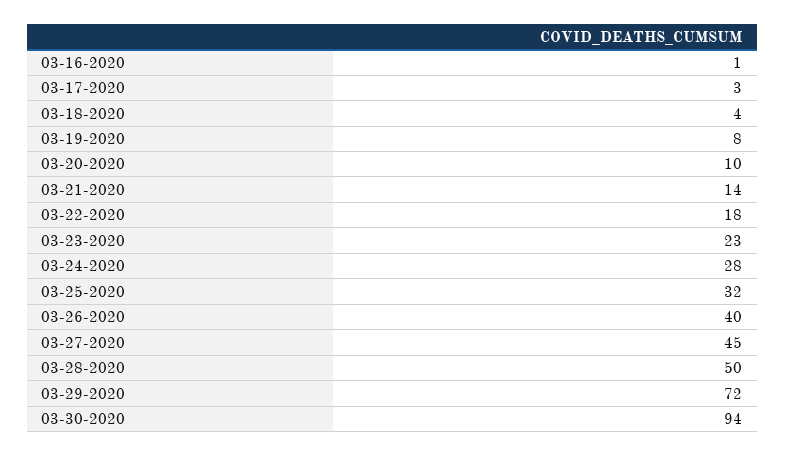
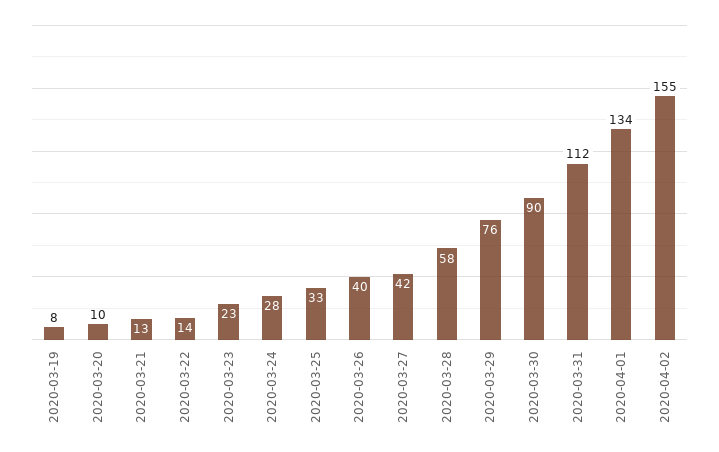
03-16-2020: 1 -> none
03-17-2020: 3 -> none
03-18-2020: 4 -> none
03-21-2020: 14 -> 13
03-22-2020: 18 -> 14
03-25-2020: 32 -> 33
03-27-2020: 45 -> 42
03-28-2020: 50 -> 58
03-29-2020: 72 -> 76
03-30-2020: 94 -> 90
2020-03-31: none -> 112
2020-04-01: none -> 134
2020-04-02: none -> 155

